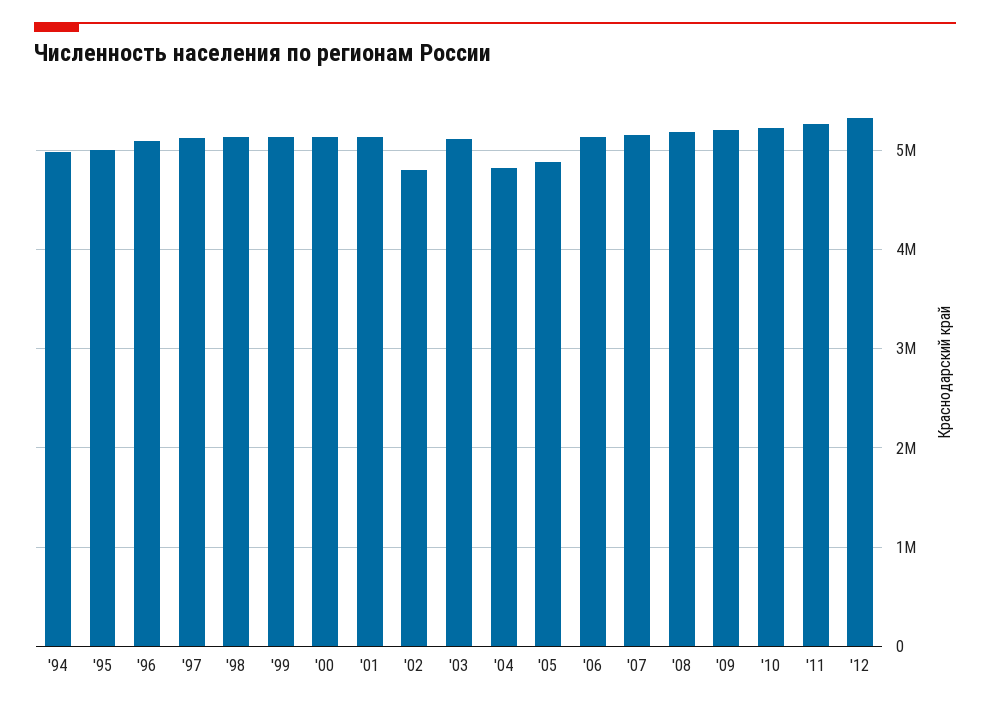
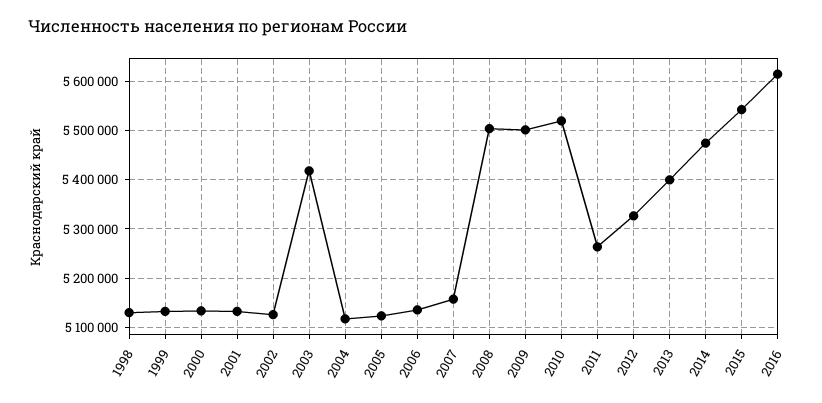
'94: 5000000 -> none
'95: 5000000 -> none
'96: 5100000 -> none
'97: 5100000 -> none
'02: 4800000 -> 5120000
'03: 5100000 -> 5420000
'04: 4800000 -> 5120000
'05: 4900000 -> 5120000
'08: 5200000 -> 5500000
'09: 5200000 -> 5500000
'10: 5200000 -> 5520000
2013: none -> 5400000
2014: none -> 5480000
2015: none -> 5540000
2016: none -> 5620000

